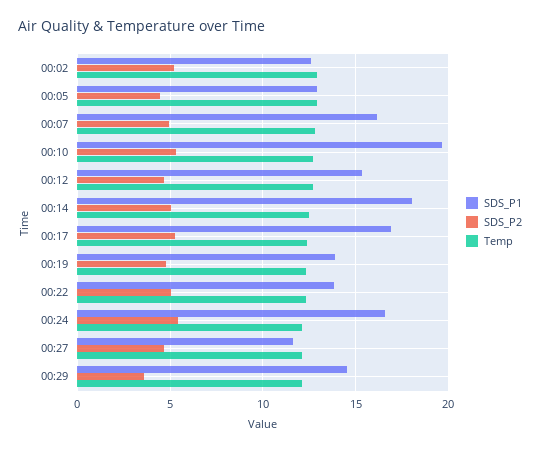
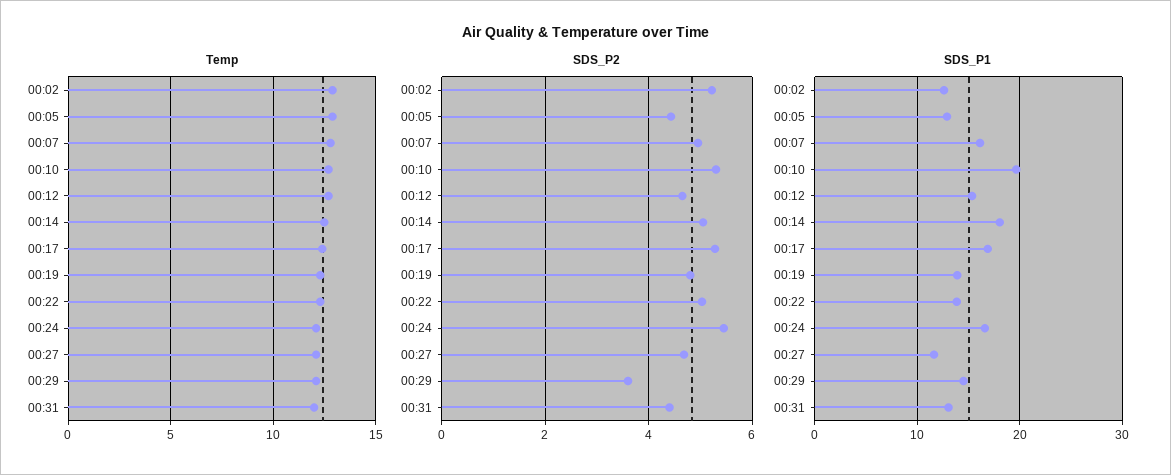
Temp, 00:31: none -> 12
SDS_P2, 00:31: none -> 4.4
SDS_P1, 00:31: none -> 13

